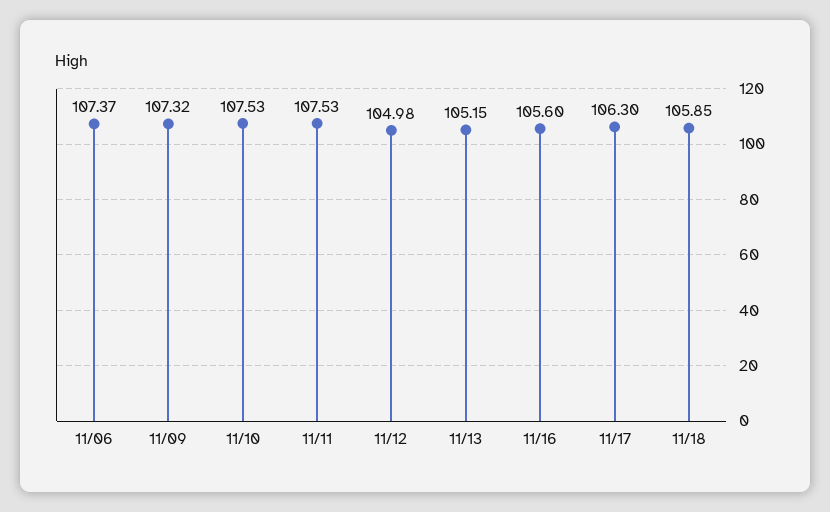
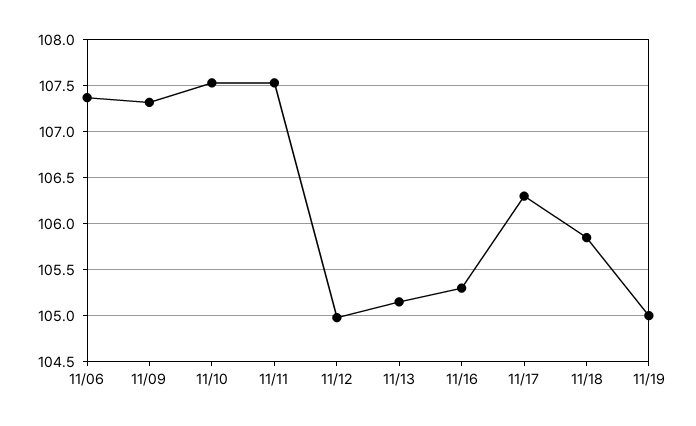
11/16: 105.6 -> 105.3
11/19: none -> 105

